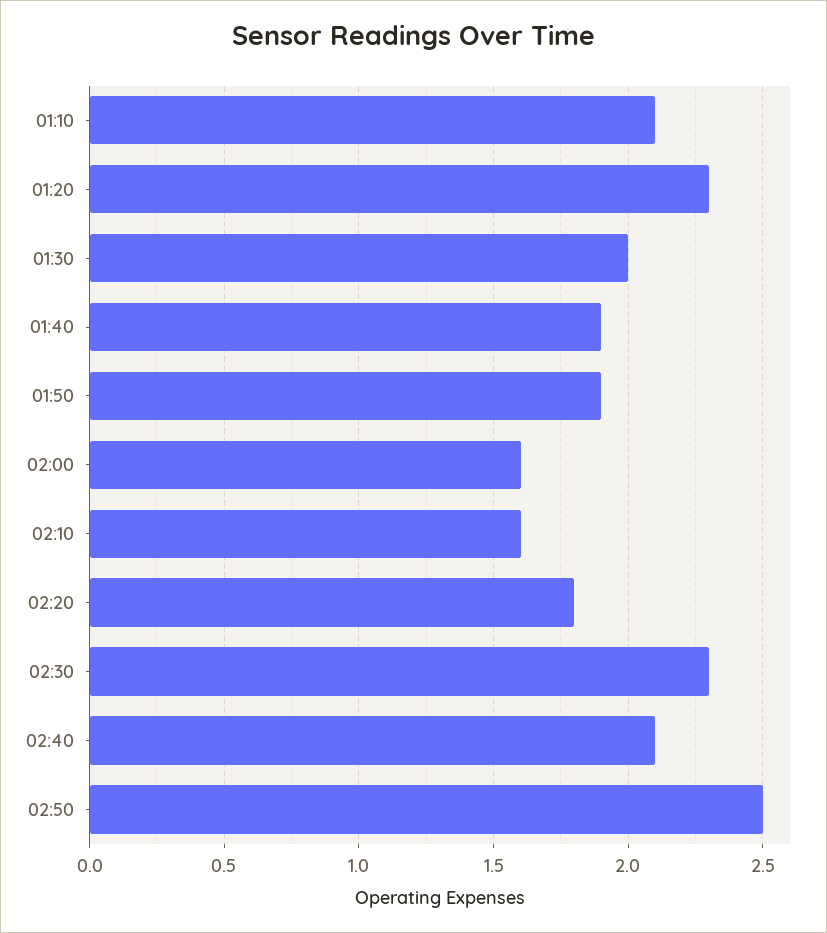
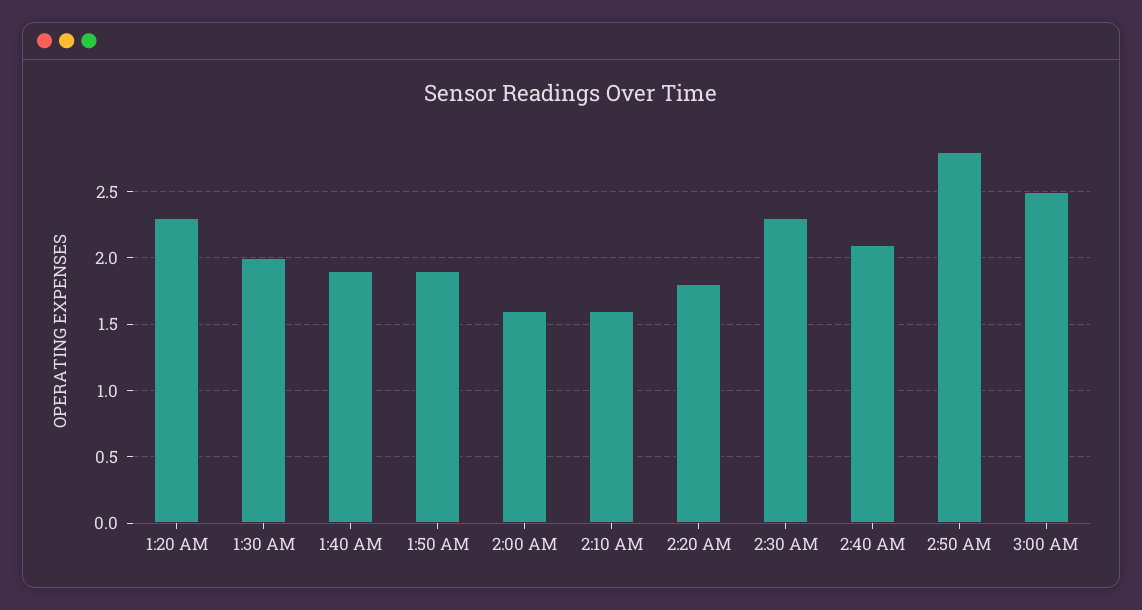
01:10: 2.1 -> none
02:50: 2.5 -> 2.8
3:00 AM: none -> 2.5

